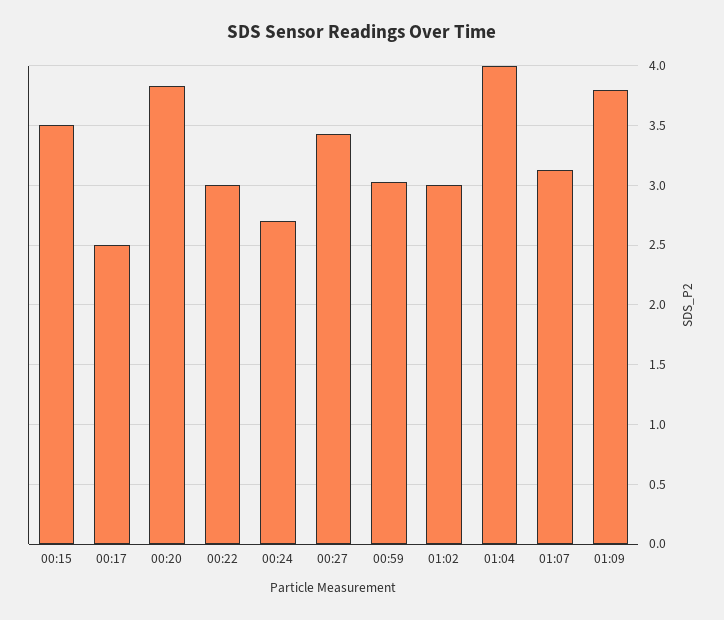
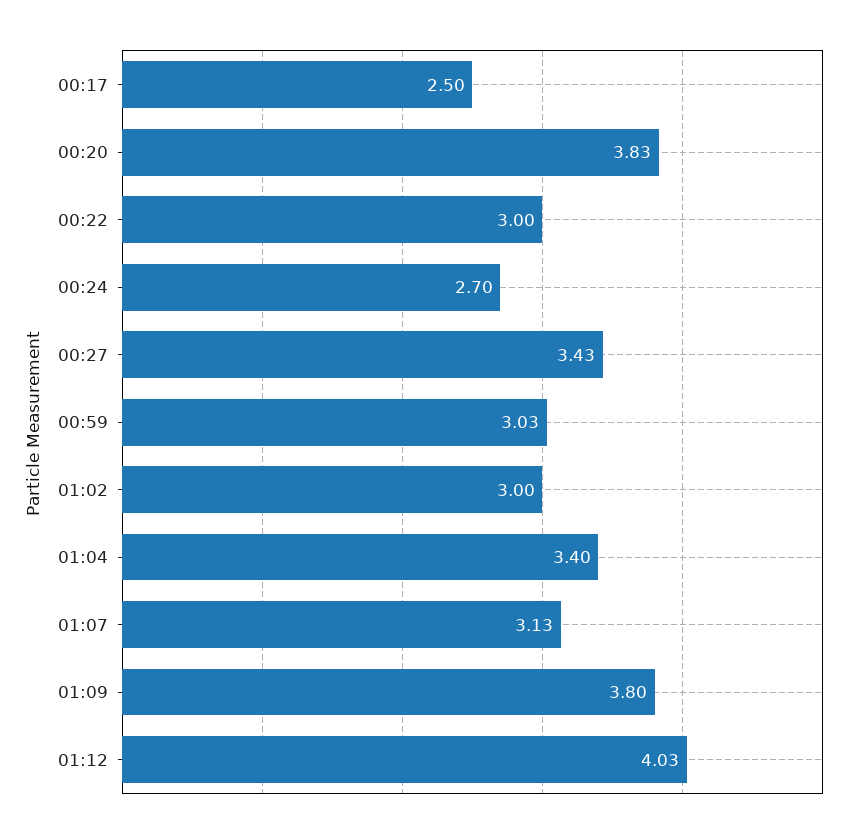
00:15: 3.5 -> none
01:04: 4 -> 3.4
01:12: none -> 4.03

